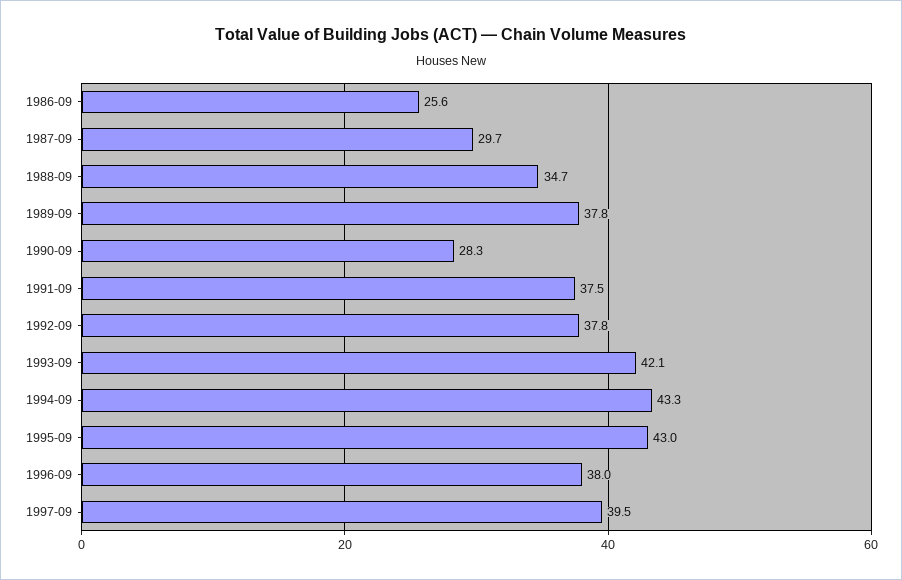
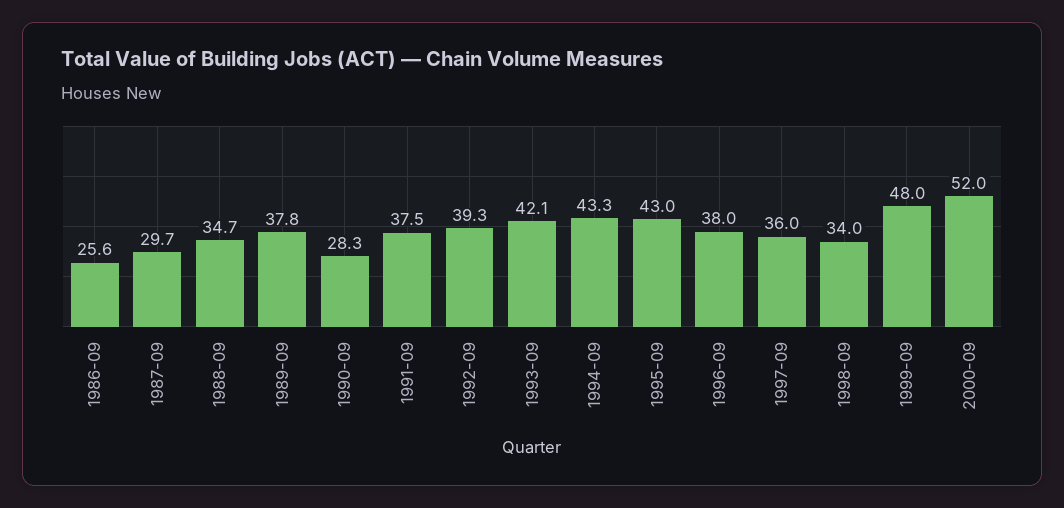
1992-09: 37.8 -> 39.3
1997-09: 39.5 -> 36
1998-09: none -> 34
1999-09: none -> 48
2000-09: none -> 52

